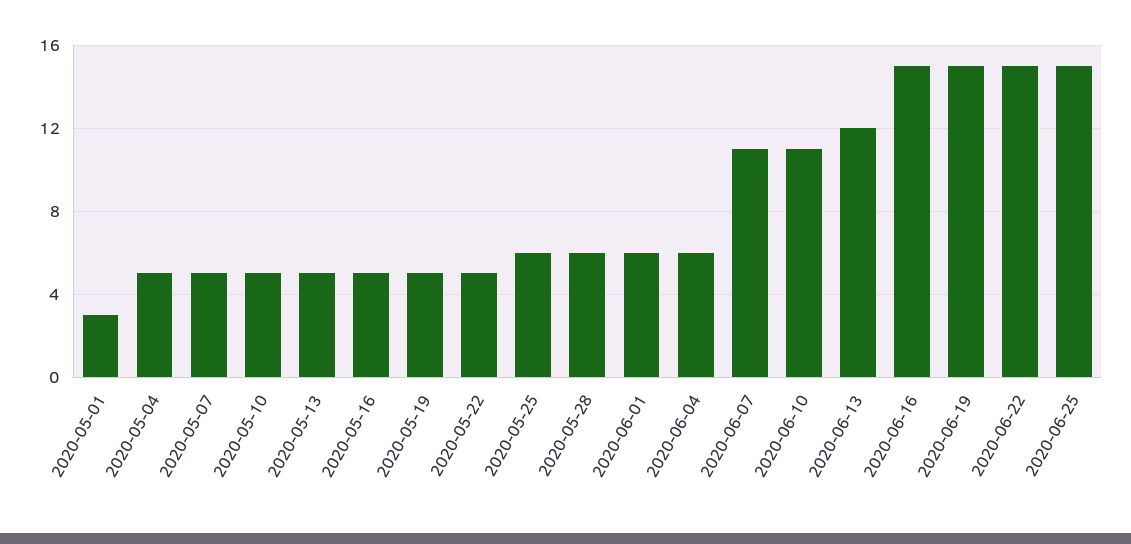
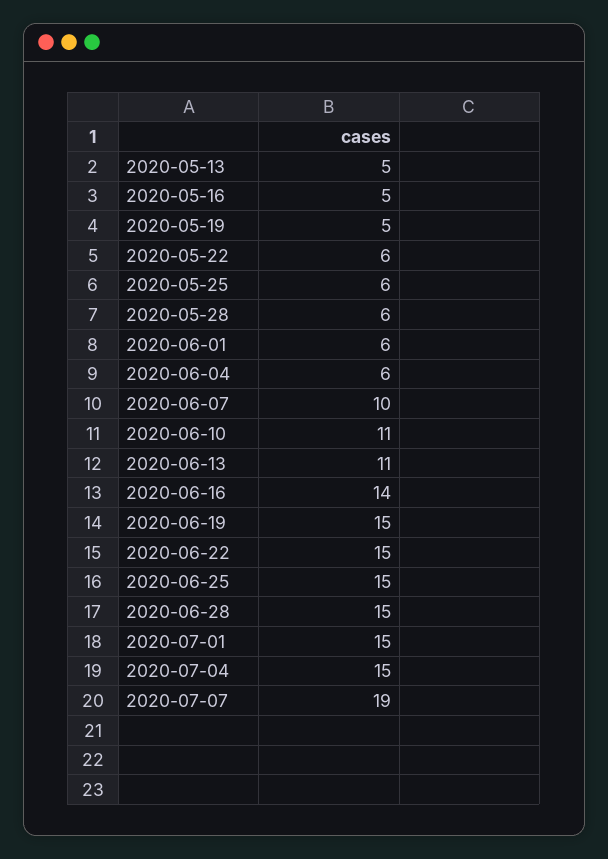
2020-05-01: 3 -> none
2020-05-04: 5 -> none
2020-05-07: 5 -> none
2020-05-10: 5 -> none
2020-05-22: 5 -> 6
2020-06-07: 11 -> 10
2020-06-13: 12 -> 11
2020-06-16: 15 -> 14
2020-06-28: none -> 15
2020-07-01: none -> 15
2020-07-04: none -> 15
2020-07-07: none -> 19

